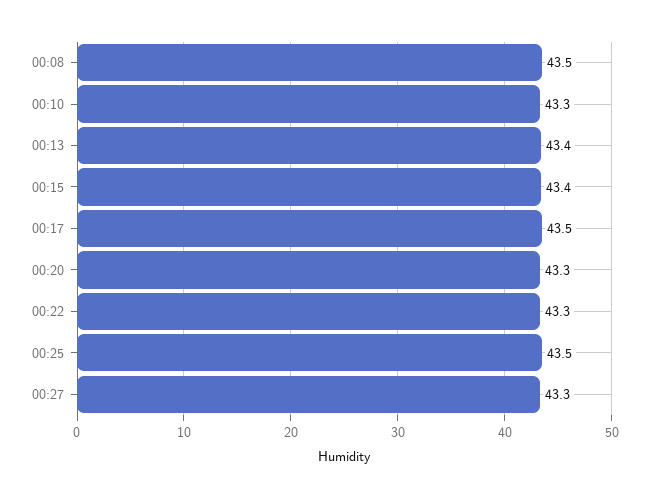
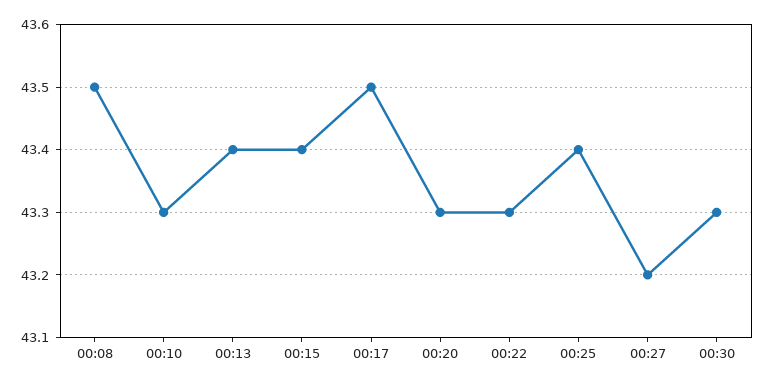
00:25: 43.5 -> 43.4
00:27: 43.3 -> 43.2
00:30: none -> 43.3

